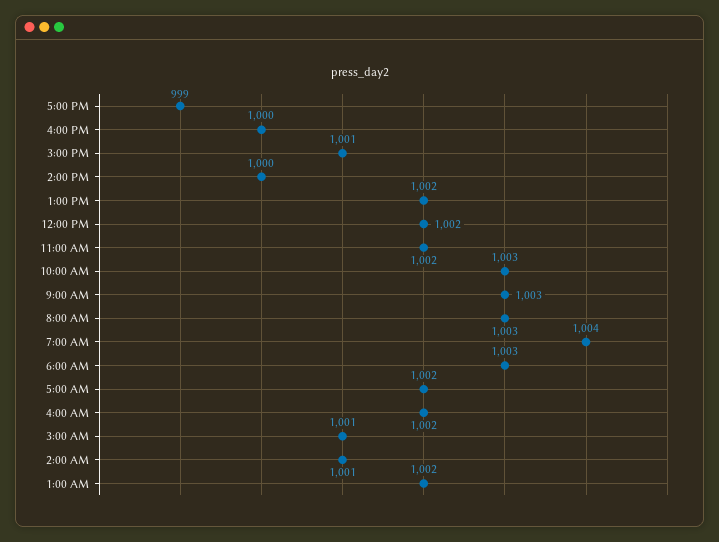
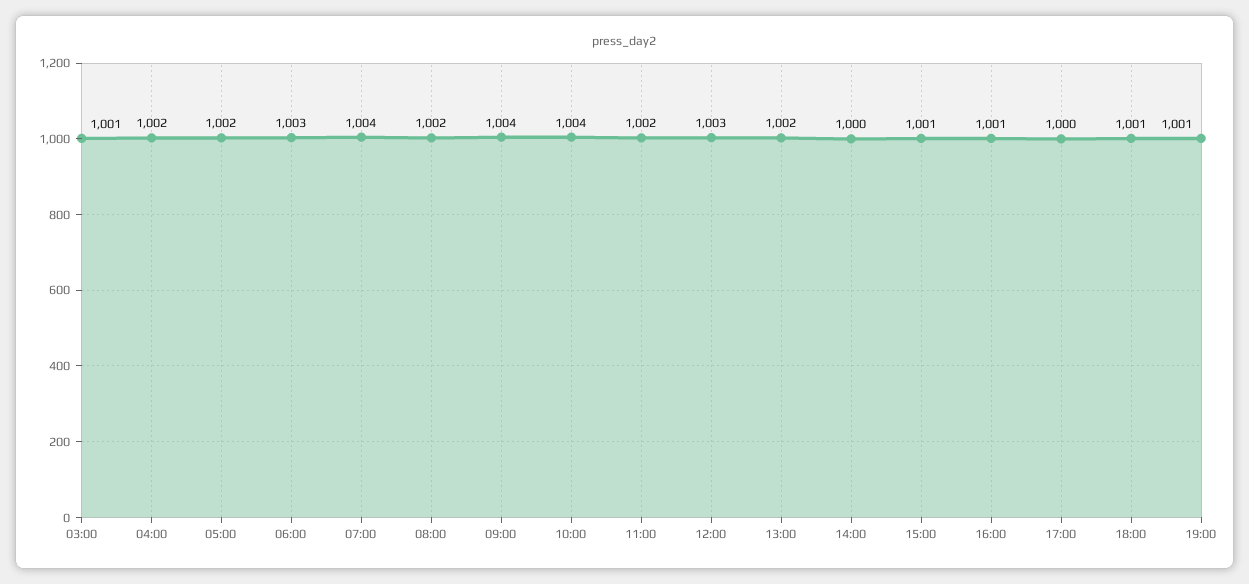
5:00 PM: 999 -> 1000
4:00 PM: 1000 -> 1001
12:00 PM: 1002 -> 1003
10:00 AM: 1003 -> 1004
9:00 AM: 1003 -> 1004
8:00 AM: 1003 -> 1002
2:00 AM: 1001 -> none
1:00 AM: 1002 -> none
18:00: none -> 1001
19:00: none -> 1001

